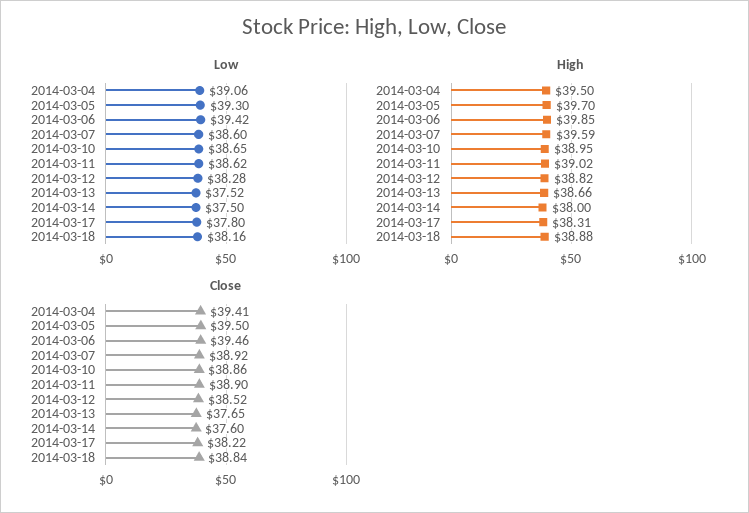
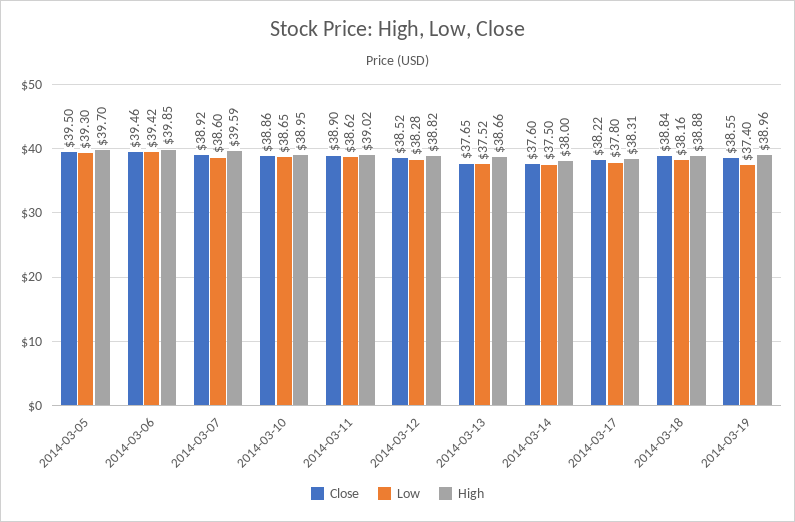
Low, 2014-03-04: 39.06 -> none
High, 2014-03-04: 39.5 -> none
Close, 2014-03-04: 39.41 -> none
Close, 2014-03-19: none -> 38.55
Low, 2014-03-19: none -> 37.4
High, 2014-03-19: none -> 38.96

